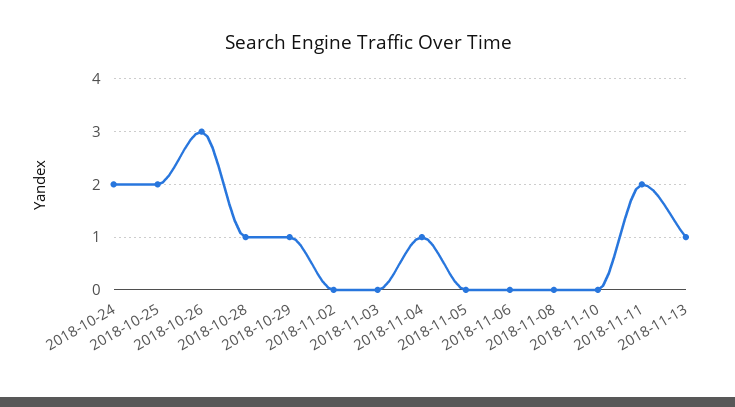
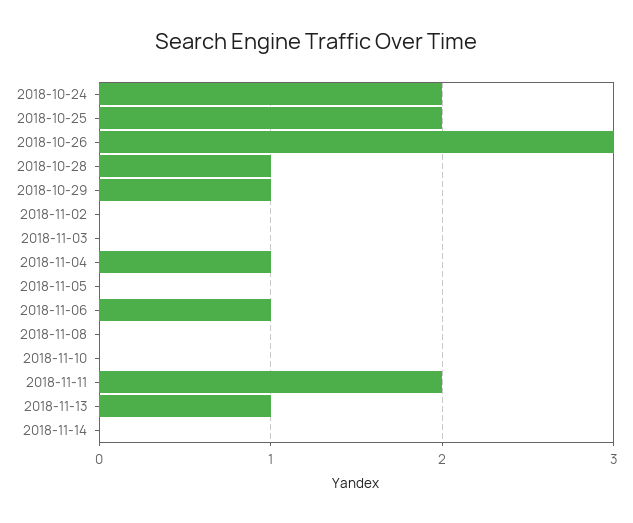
2018-11-06: 0 -> 1
2018-11-14: none -> 0

